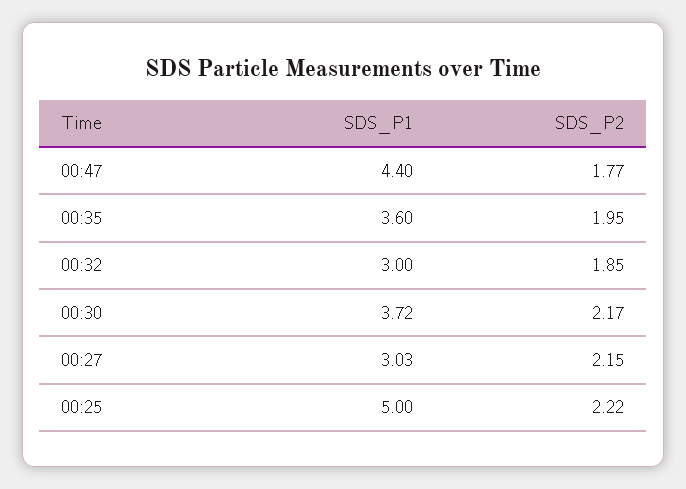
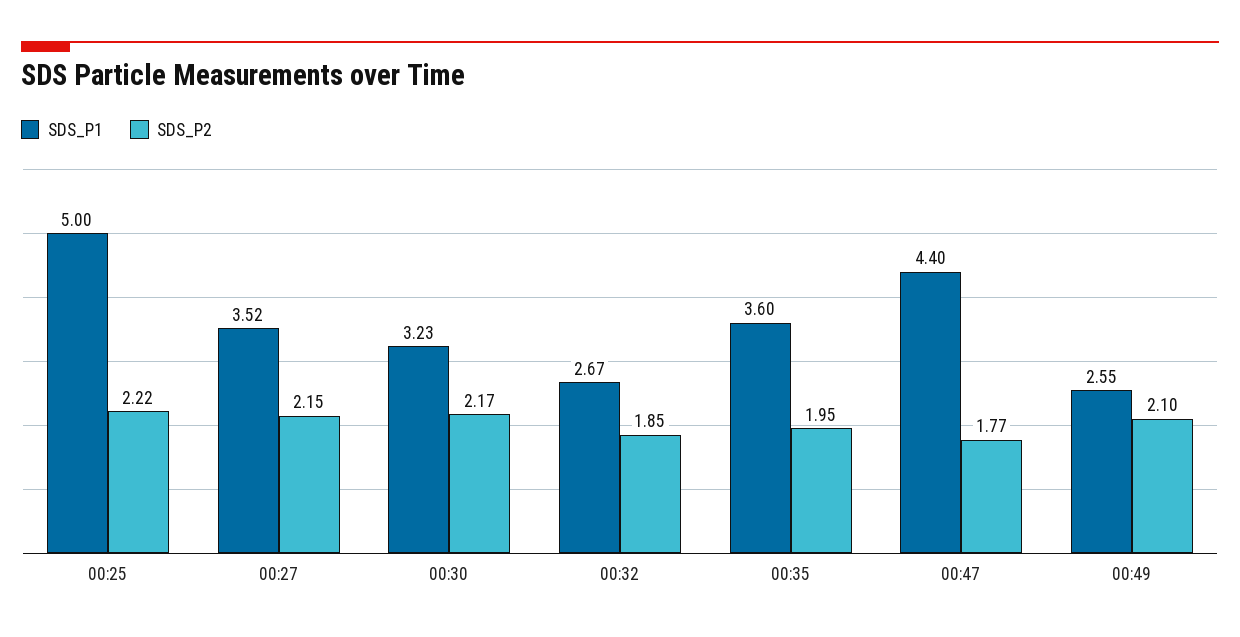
SDS_P1, 00:32: 3 -> 2.67
SDS_P1, 00:30: 3.72 -> 3.23
SDS_P1, 00:27: 3.03 -> 3.52
SDS_P1, 00:49: none -> 2.55
SDS_P2, 00:49: none -> 2.1

